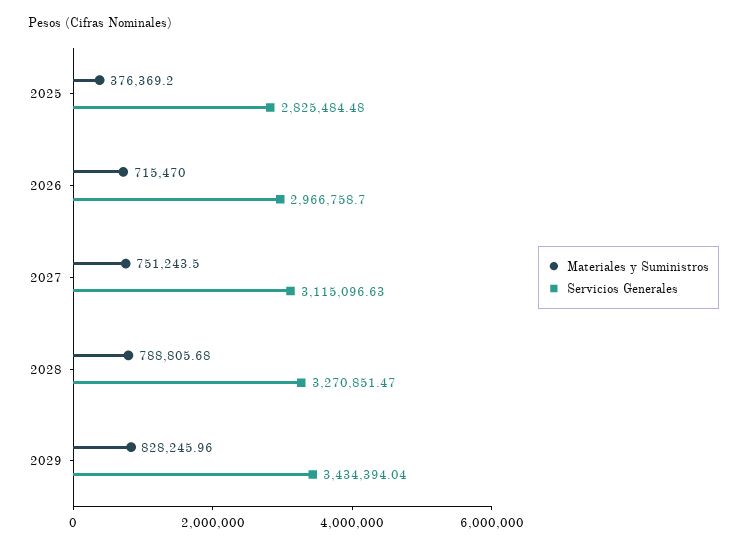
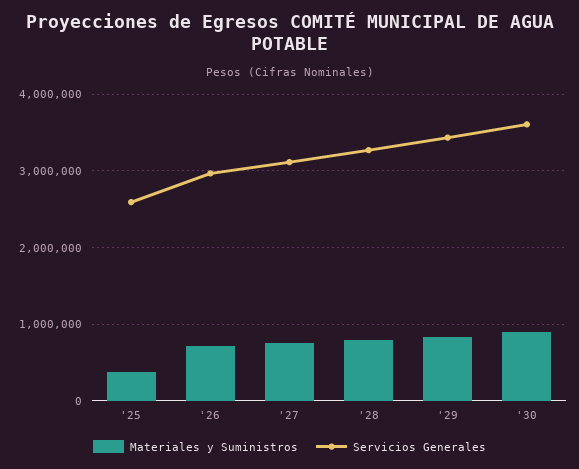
Servicios Generales, 2025: 2825484.48 -> 2600000
Materiales y Suministros, '30: none -> 900000
Servicios Generales, '30: none -> 3600000

